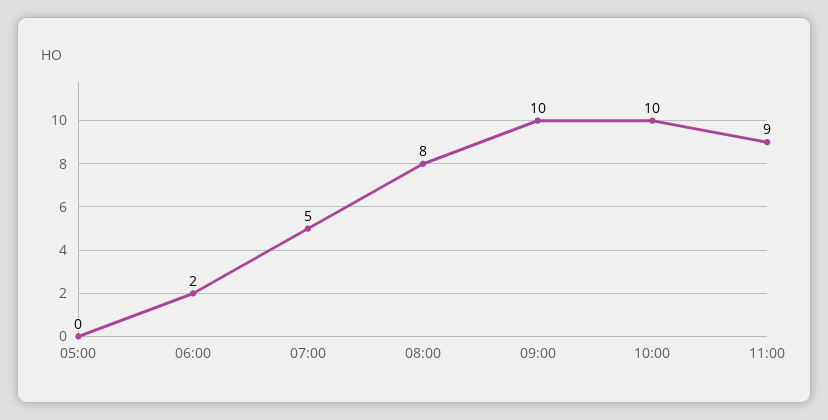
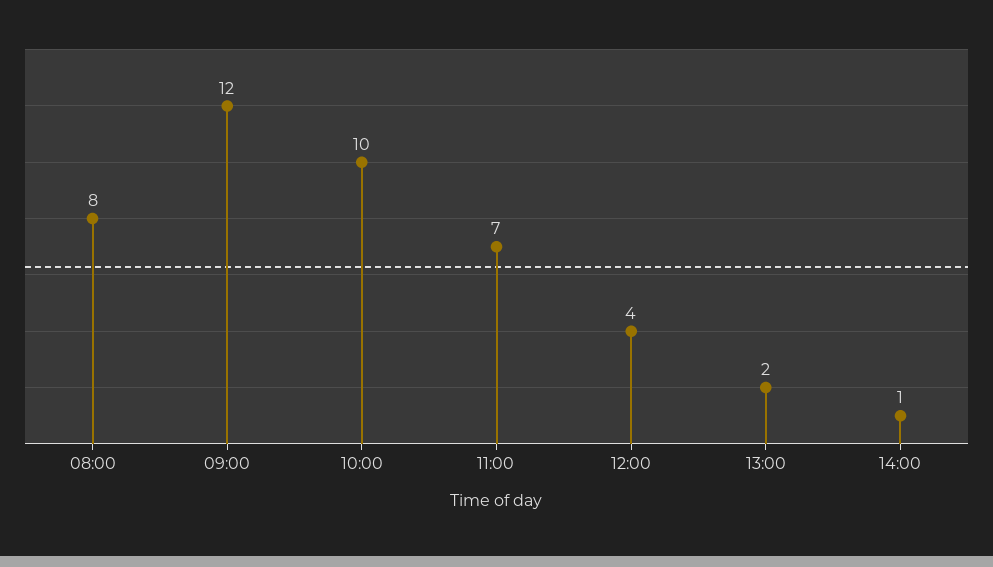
05:00: 0 -> none
06:00: 2 -> none
07:00: 5 -> none
09:00: 10 -> 12
11:00: 9 -> 7
12:00: none -> 4
13:00: none -> 2
14:00: none -> 1

